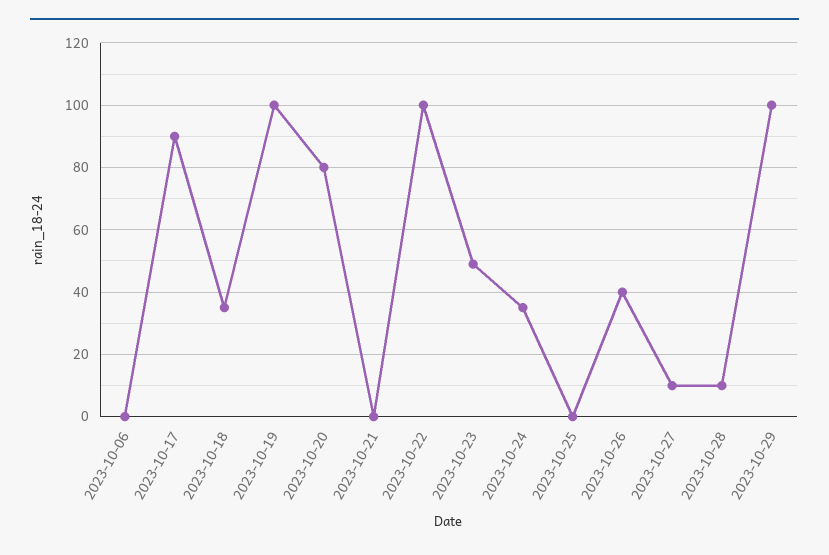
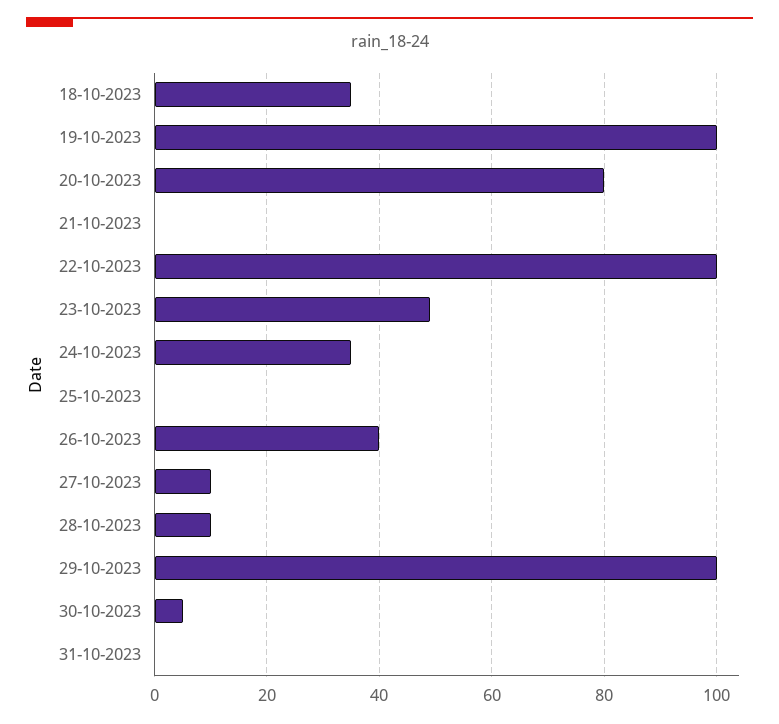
2023-10-06: 0 -> none
2023-10-17: 90 -> none
30-10-2023: none -> 5
31-10-2023: none -> 0

